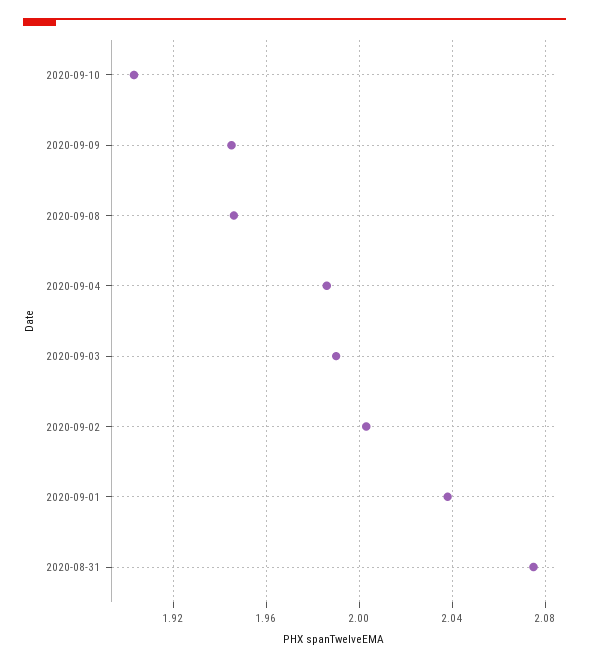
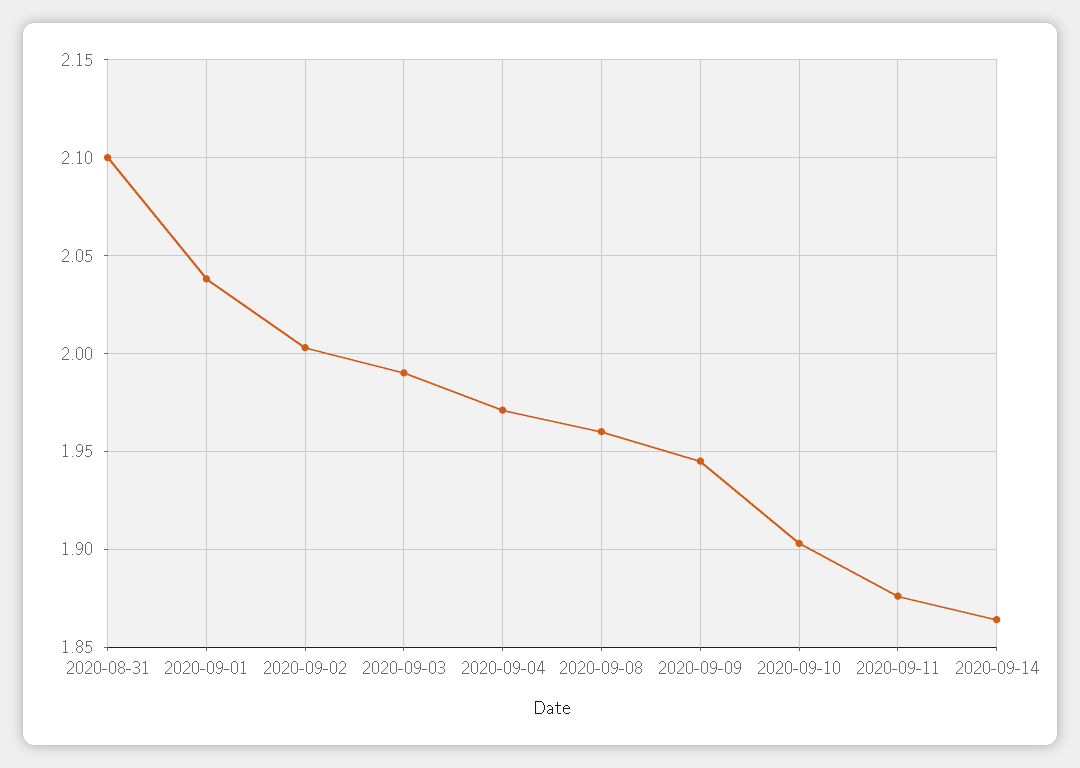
2020-09-08: 1.945 -> 1.96
2020-09-04: 1.985 -> 1.97
2020-08-31: 2.075 -> 2.1
2020-09-11: none -> 1.875
2020-09-14: none -> 1.865

